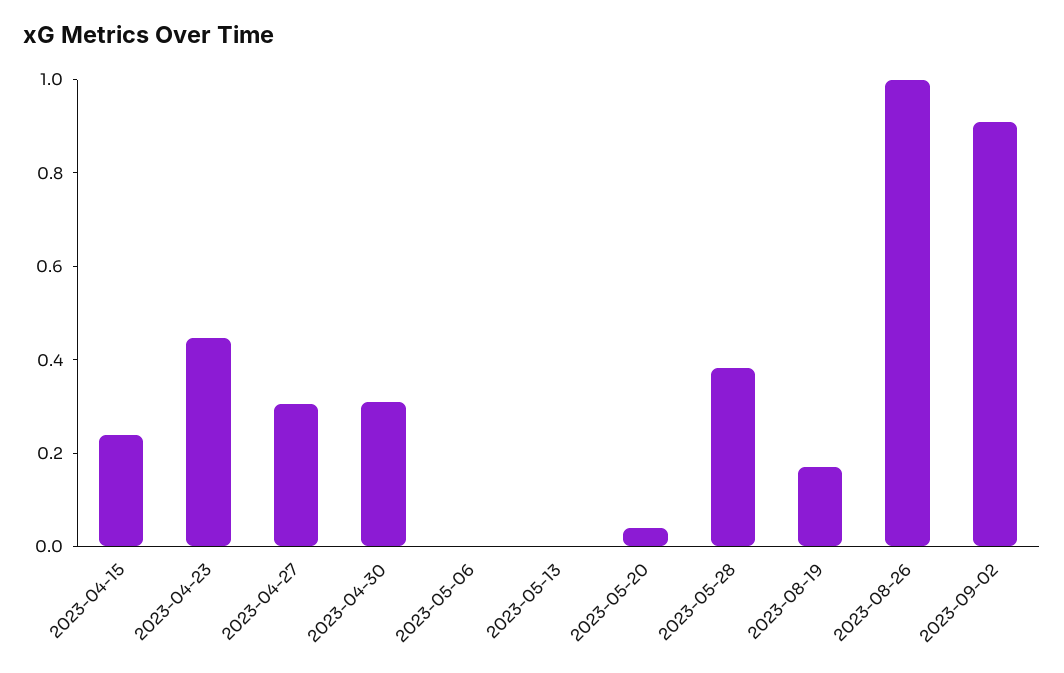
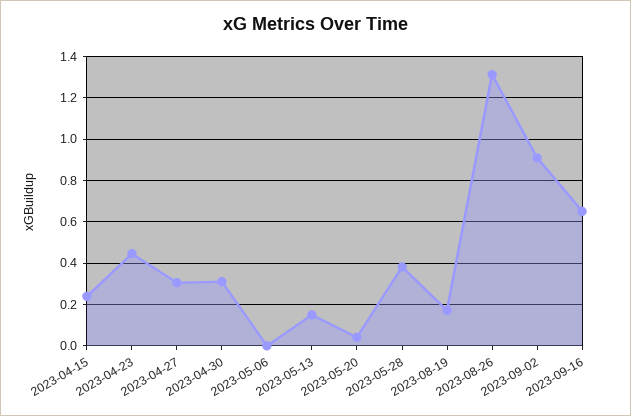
2023-05-13: 0 -> 0.15
2023-08-26: 1 -> 1.3
2023-09-16: none -> 0.65

